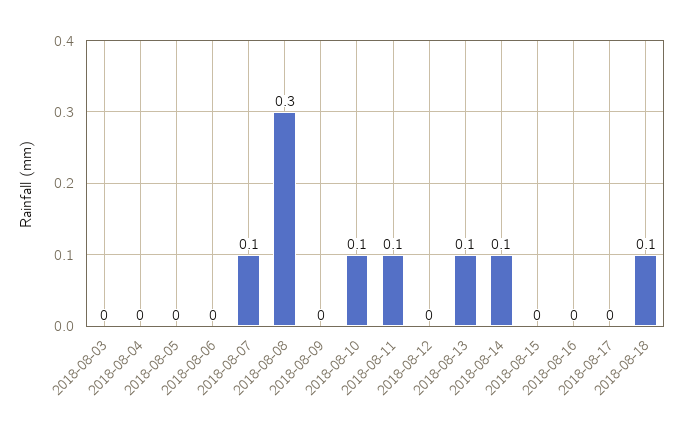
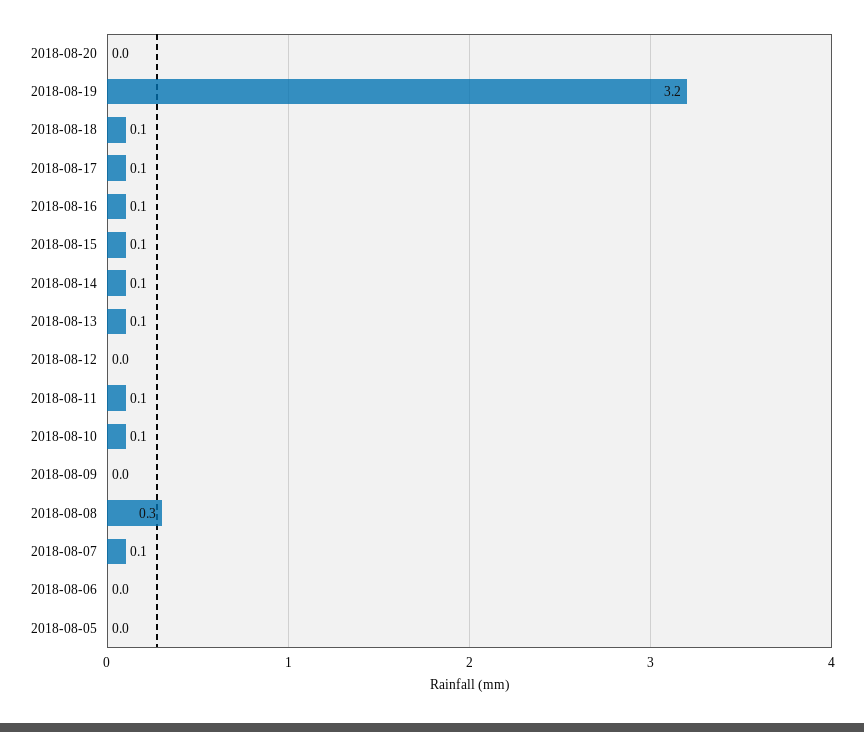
2018-08-03: 0 -> none
2018-08-04: 0 -> none
2018-08-15: 0 -> 0.1
2018-08-16: 0 -> 0.1
2018-08-17: 0 -> 0.1
2018-08-20: none -> 0
2018-08-19: none -> 3.2

